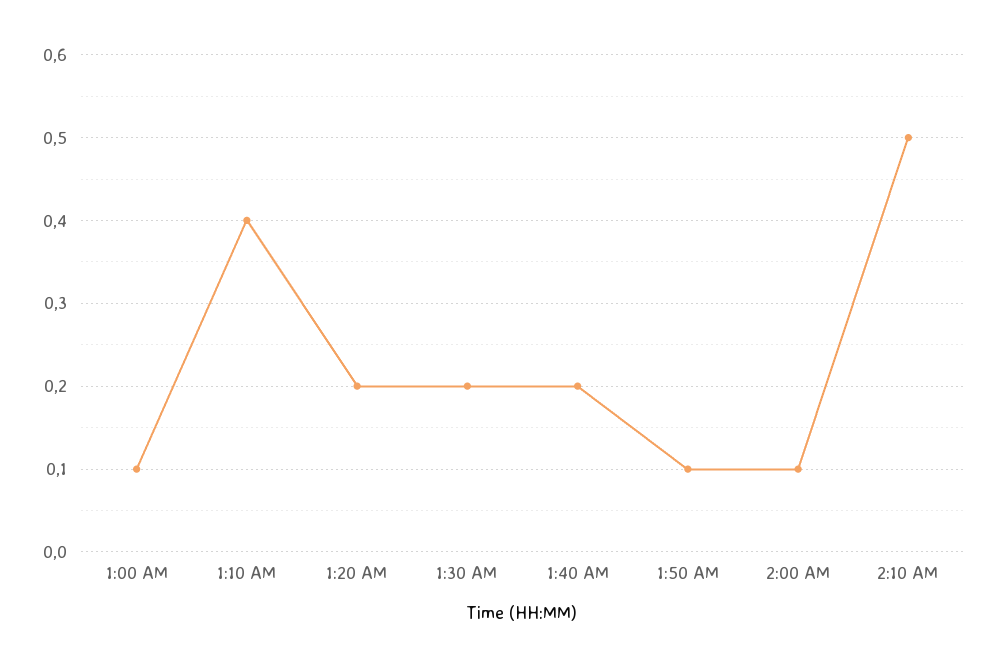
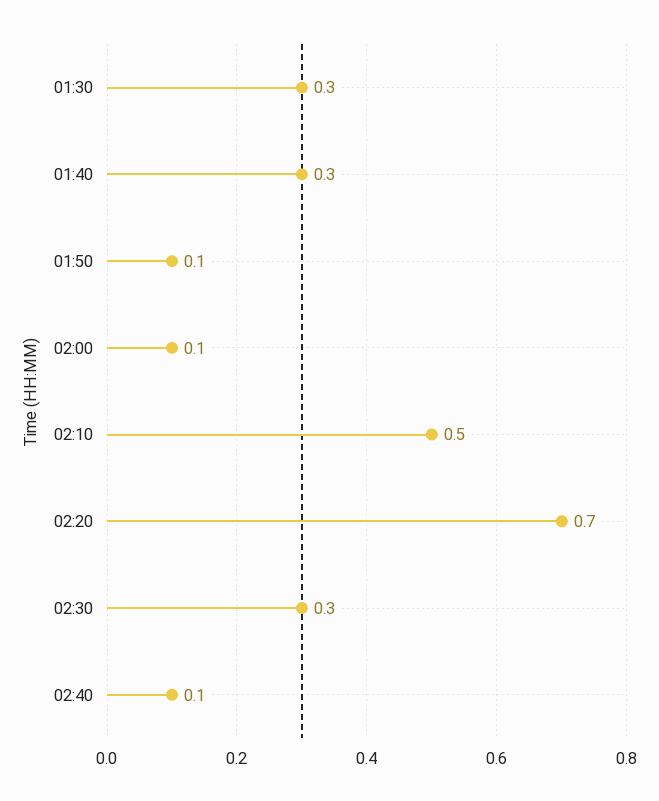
1:00 AM: 0.1 -> none
1:10 AM: 0.4 -> none
1:20 AM: 0.2 -> none
1:30 AM: 0.2 -> 0.3
1:40 AM: 0.2 -> 0.3
02:20: none -> 0.7
02:30: none -> 0.3
02:40: none -> 0.1

